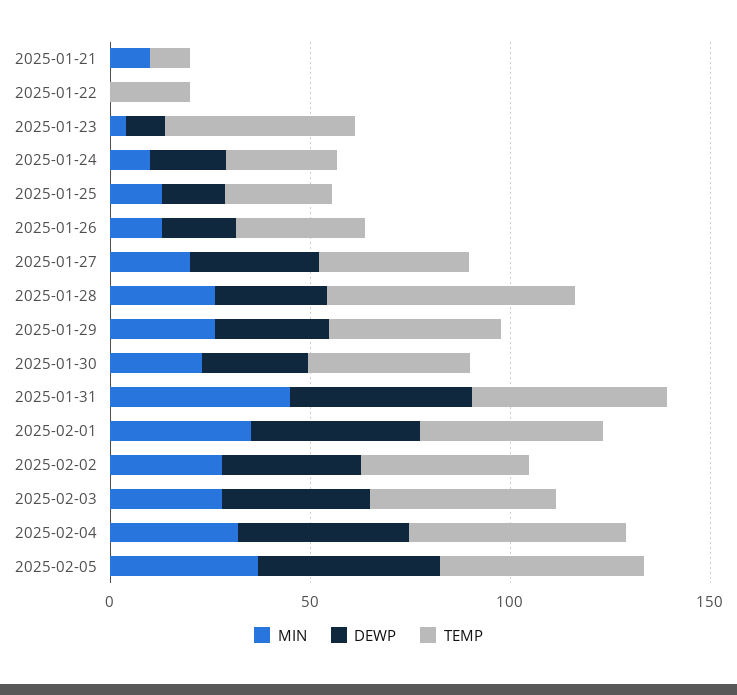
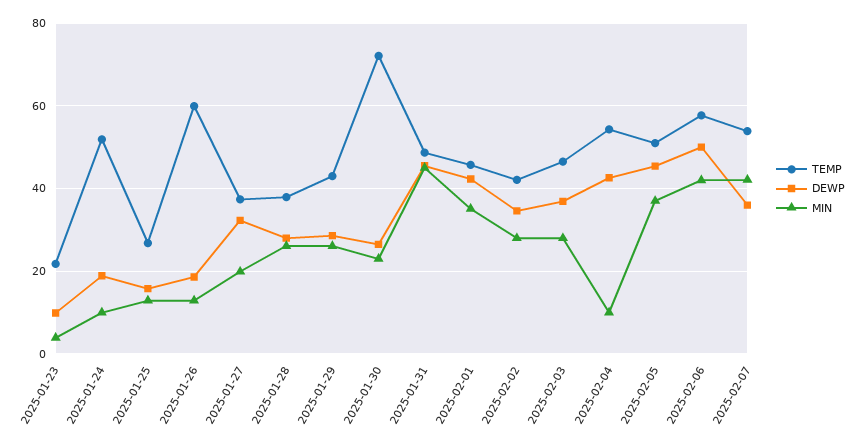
MIN, 2025-01-21: 10 -> none
DEWP, 2025-01-21: 0 -> none
TEMP, 2025-01-21: 10 -> none
MIN, 2025-01-22: 0 -> none
DEWP, 2025-01-22: 0 -> none
TEMP, 2025-01-22: 20 -> none
TEMP, 2025-01-23: 50 -> 22
TEMP, 2025-01-24: 30 -> 52
TEMP, 2025-01-26: 30 -> 60
TEMP, 2025-01-28: 60 -> 38
TEMP, 2025-01-30: 40 -> 72
MIN, 2025-02-04: 30 -> 10
TEMP, 2025-02-06: none -> 58
DEWP, 2025-02-06: none -> 50
MIN, 2025-02-06: none -> 42
TEMP, 2025-02-07: none -> 54
DEWP, 2025-02-07: none -> 36
MIN, 2025-02-07: none -> 42

